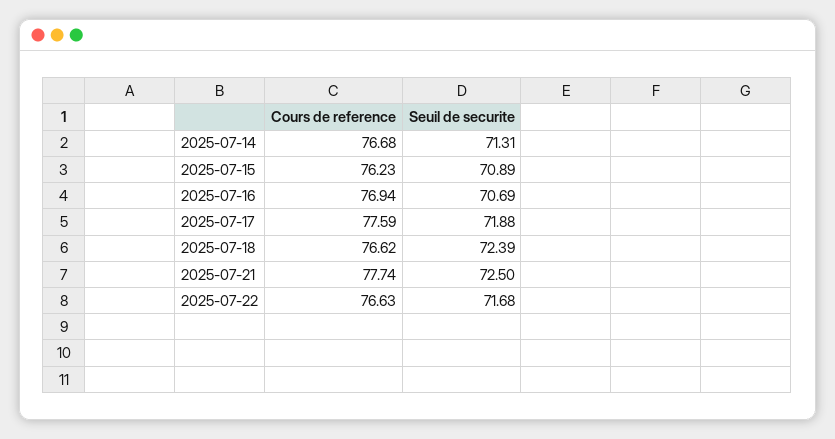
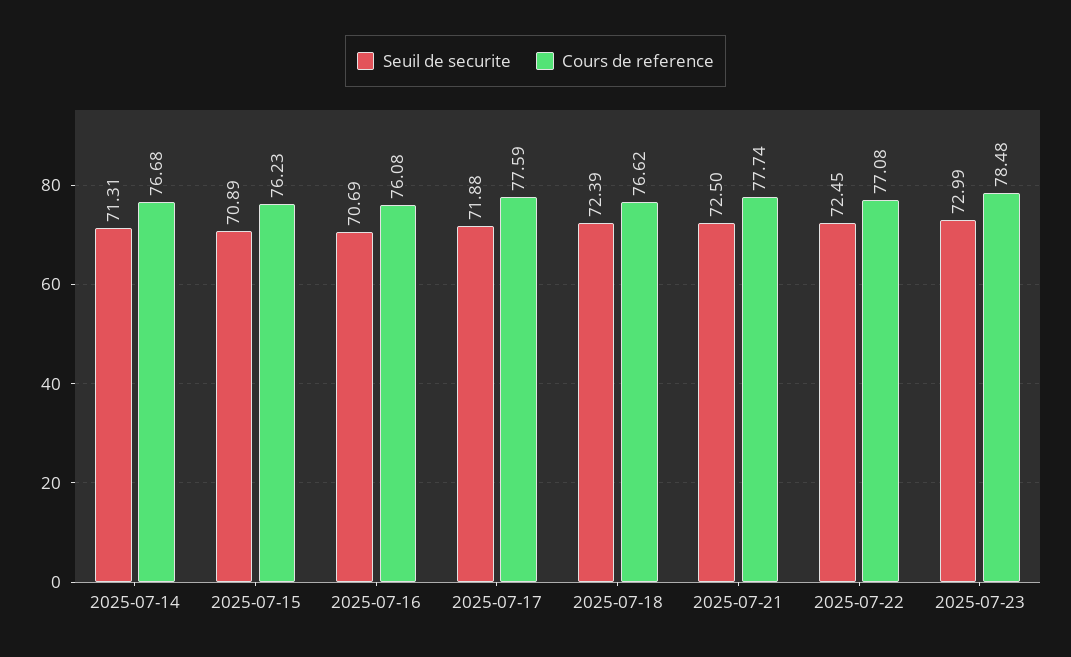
Cours de reference, 2025-07-16: 76.94 -> 76.08
Cours de reference, 2025-07-22: 76.63 -> 77.08
Seuil de securite, 2025-07-22: 71.68 -> 72.45
Seuil de securite, 2025-07-23: none -> 72.99
Cours de reference, 2025-07-23: none -> 78.48

